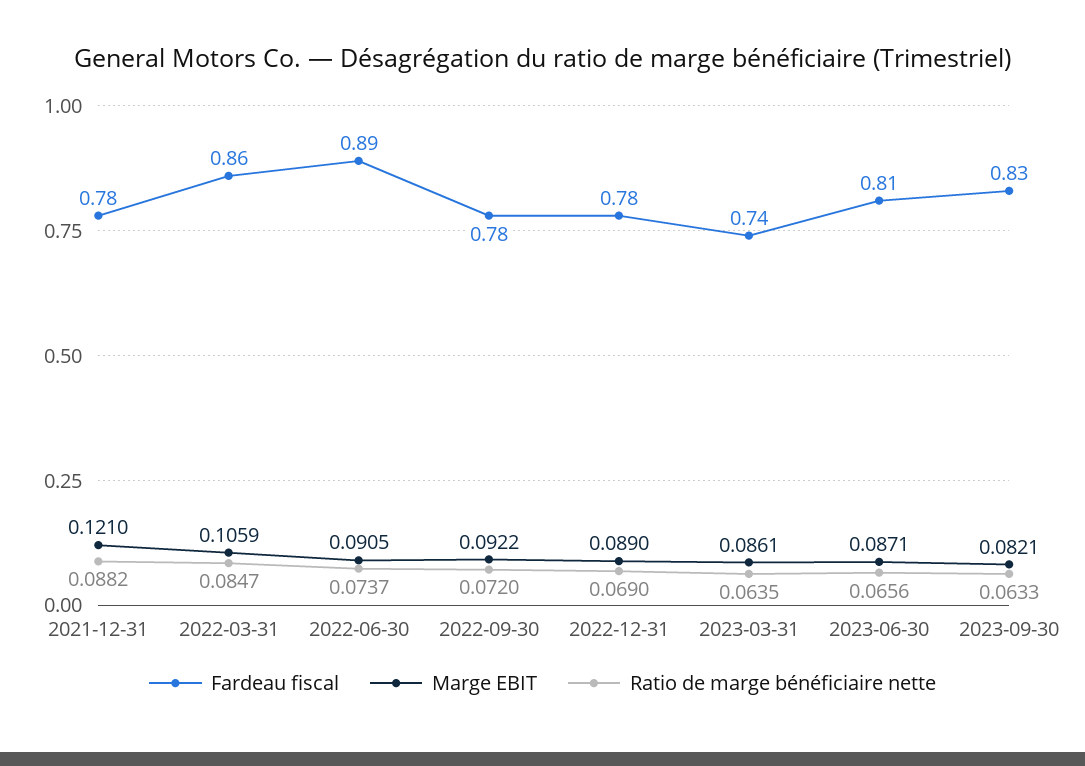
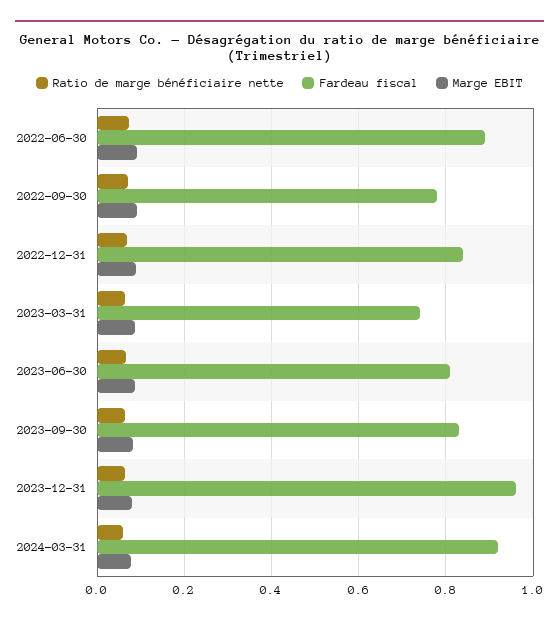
Fardeau fiscal, 2021-12-31: 0.78 -> none
Marge EBIT, 2021-12-31: 0.121 -> none
Ratio de marge bénéficiaire nette, 2021-12-31: 0.0882 -> none
Fardeau fiscal, 2022-03-31: 0.86 -> none
Marge EBIT, 2022-03-31: 0.1059 -> none
Ratio de marge bénéficiaire nette, 2022-03-31: 0.0847 -> none
Fardeau fiscal, 2022-12-31: 0.78 -> 0.84
Ratio de marge bénéficiaire nette, 2023-12-31: none -> 0.06
Fardeau fiscal, 2023-12-31: none -> 0.96
Marge EBIT, 2023-12-31: none -> 0.08
Ratio de marge bénéficiaire nette, 2024-03-31: none -> 0.06
Fardeau fiscal, 2024-03-31: none -> 0.92
Marge EBIT, 2024-03-31: none -> 0.08

